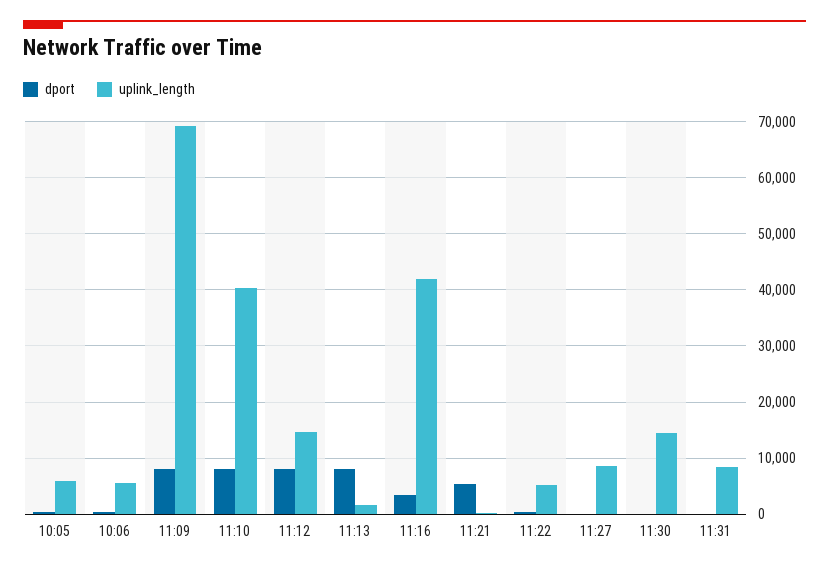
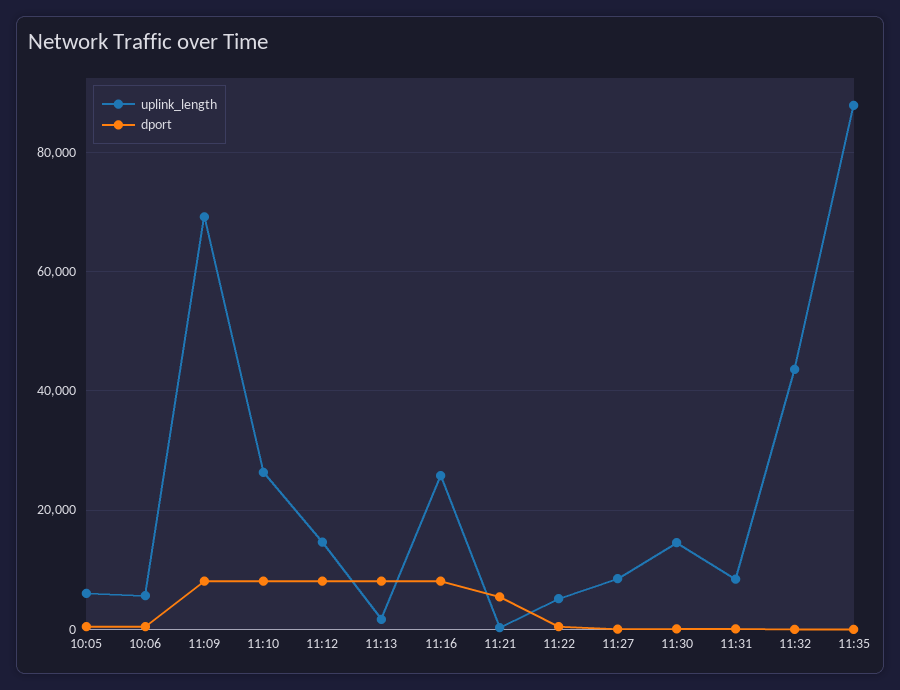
uplink_length, 11:10: 40000 -> 26000
dport, 11:16: 4000 -> 8000
uplink_length, 11:16: 42000 -> 26000
uplink_length, 11:32: none -> 44000
dport, 11:32: none -> 0
uplink_length, 11:35: none -> 88000
dport, 11:35: none -> 0

